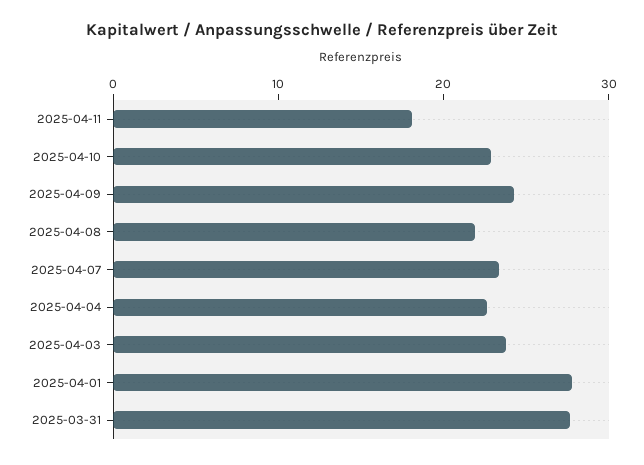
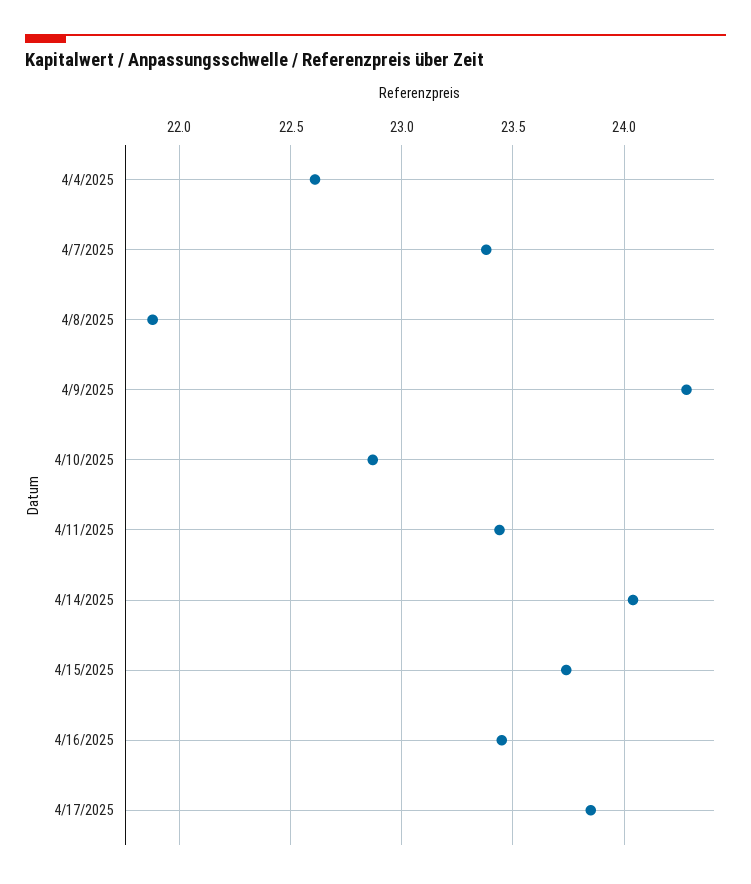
2025-04-11: 18 -> 23.45
2025-04-03: 24 -> none
2025-04-01: 28 -> none
2025-03-31: 28 -> none
4/14/2025: none -> 24.05
4/15/2025: none -> 23.75
4/16/2025: none -> 23.45
4/17/2025: none -> 23.85

